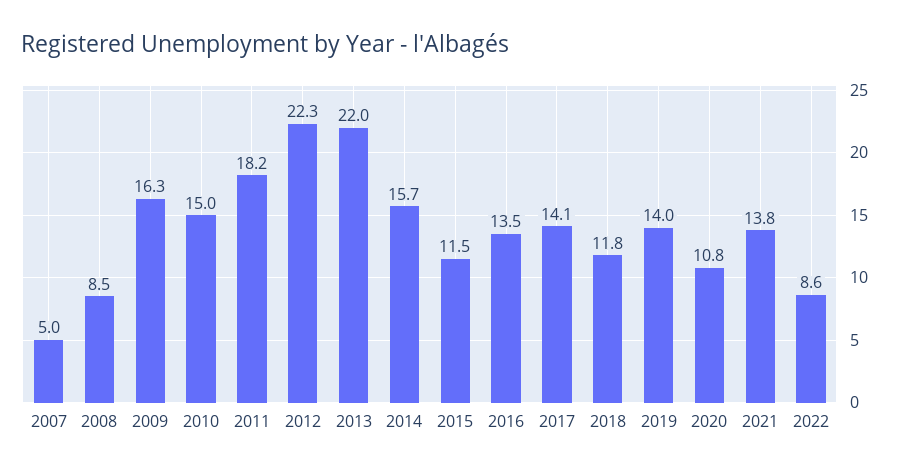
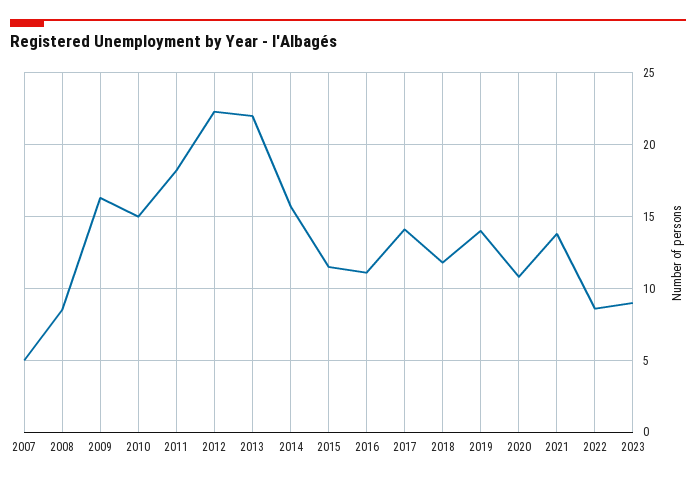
2016: 13.5 -> 11
2023: none -> 9

